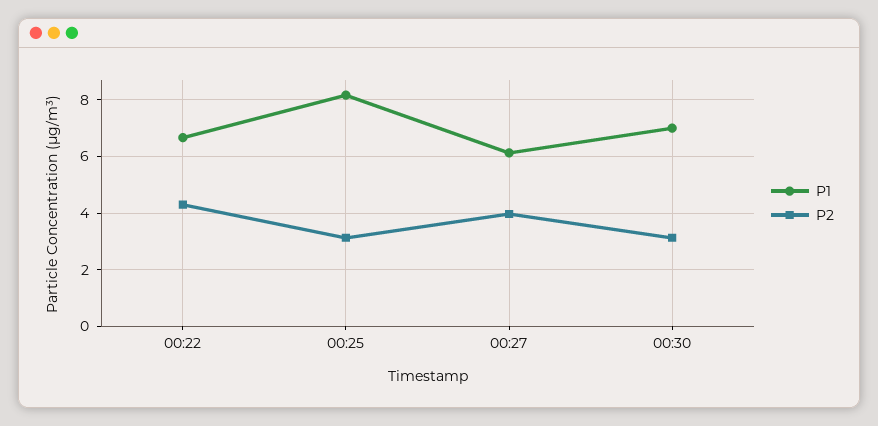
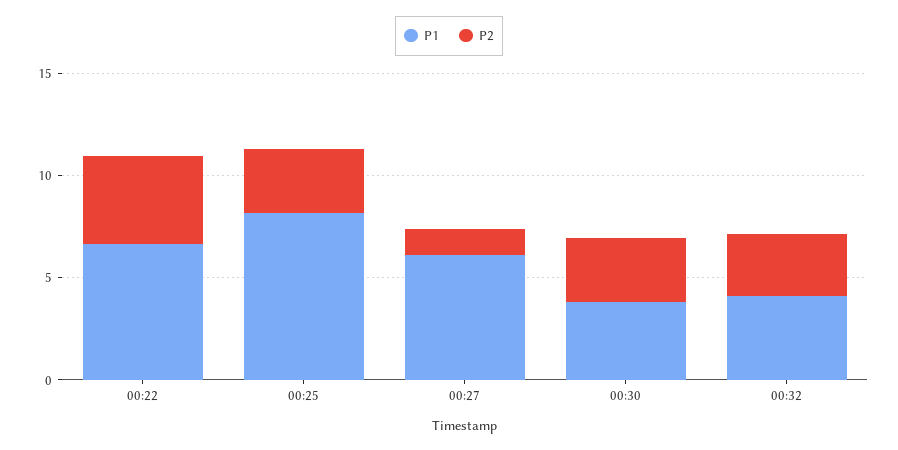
P2, 00:27: 4 -> 1
P1, 00:30: 7 -> 4
P1, 00:32: none -> 4
P2, 00:32: none -> 3

